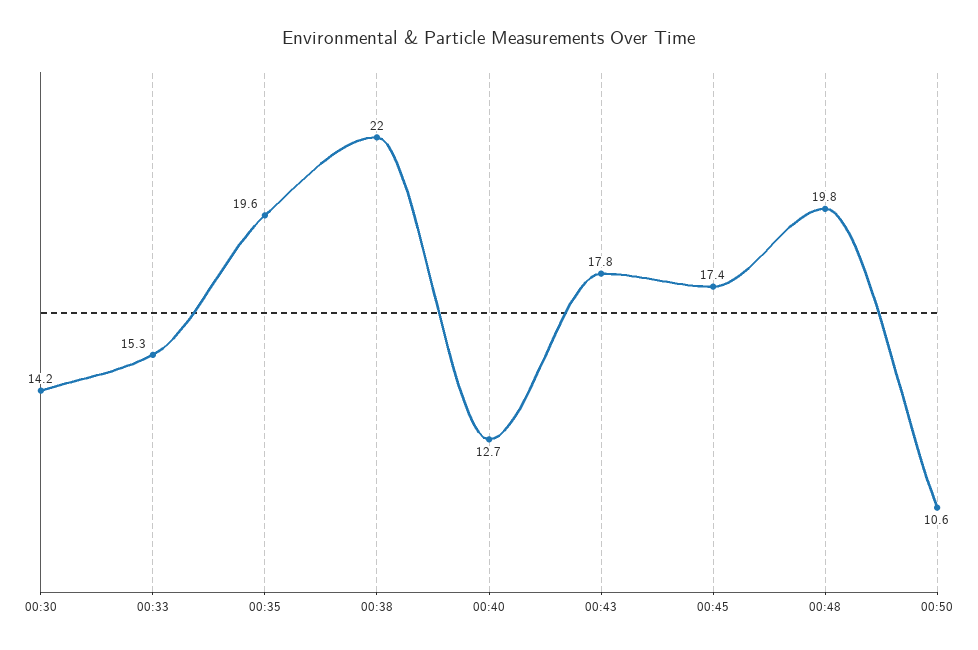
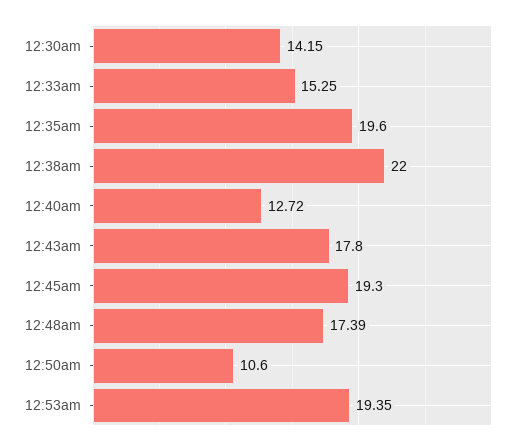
00:45: 17.4 -> 19.3
00:48: 19.8 -> 17.39
12:53am: none -> 19.35

